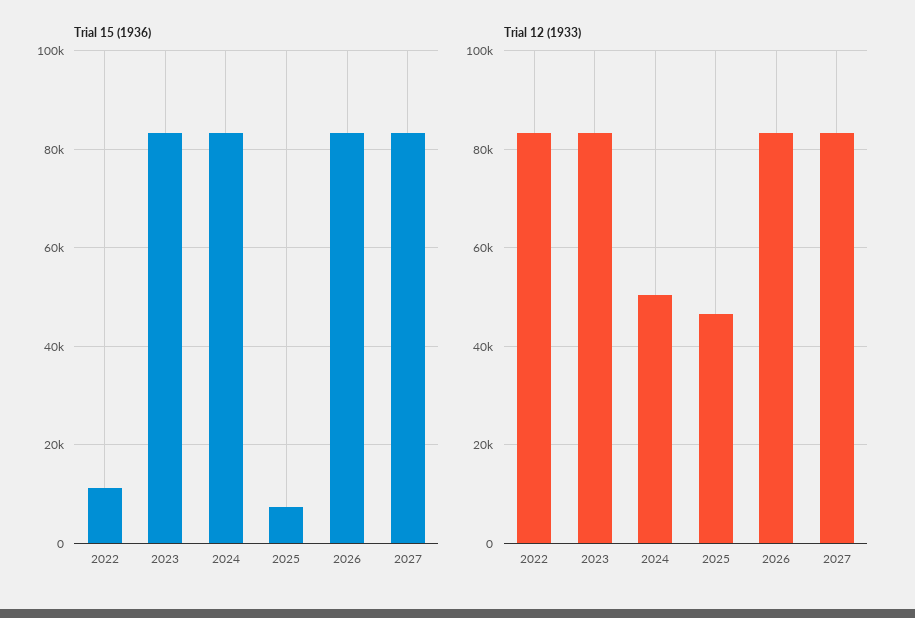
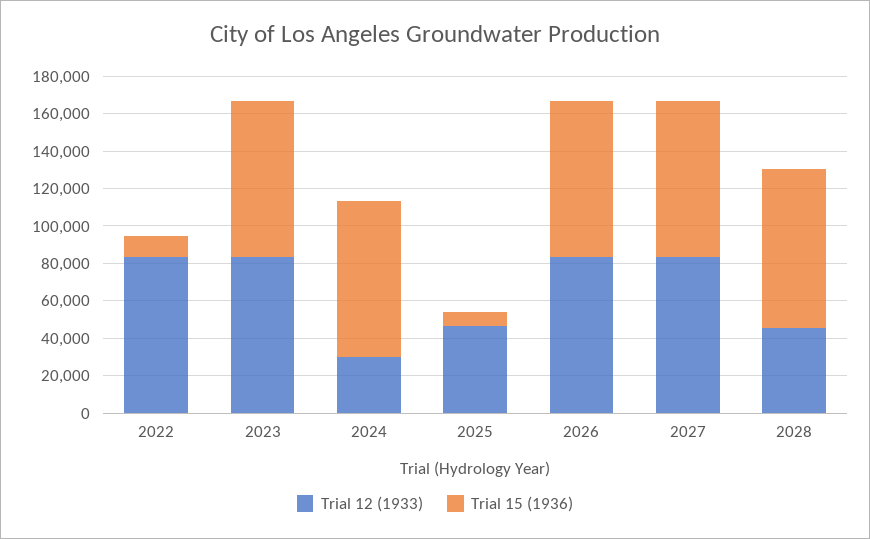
Trial 12 (1933), 2024: 50000 -> 30000
Trial 12 (1933), 2028: none -> 45000
Trial 15 (1936), 2028: none -> 85000

